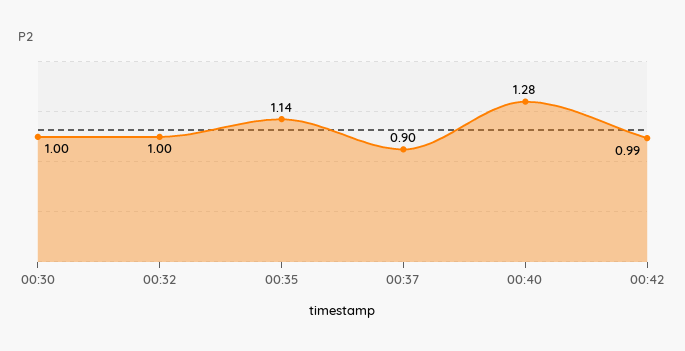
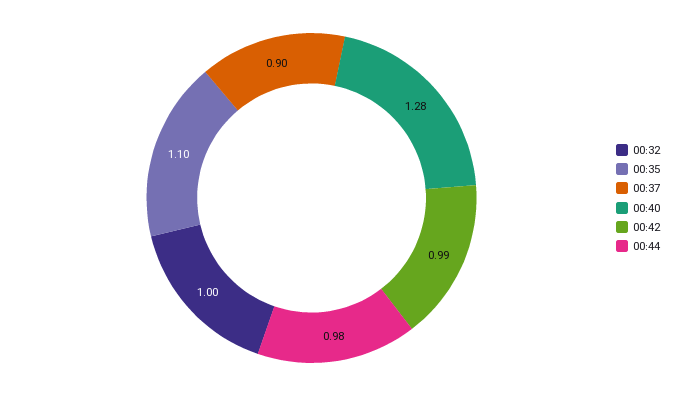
00:30: 1 -> none
00:35: 1.14 -> 1.1
00:44: none -> 0.98

